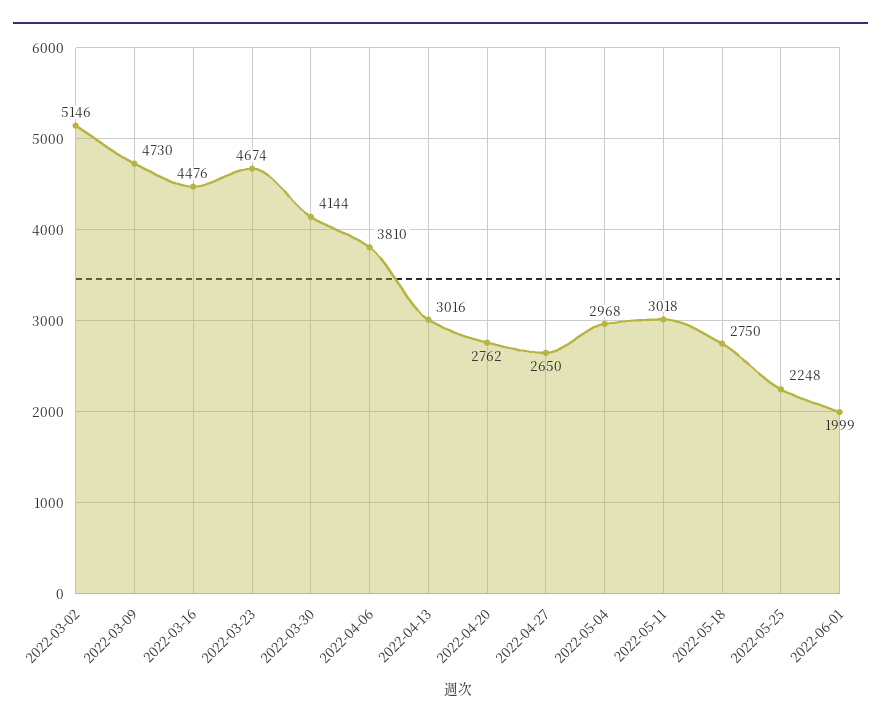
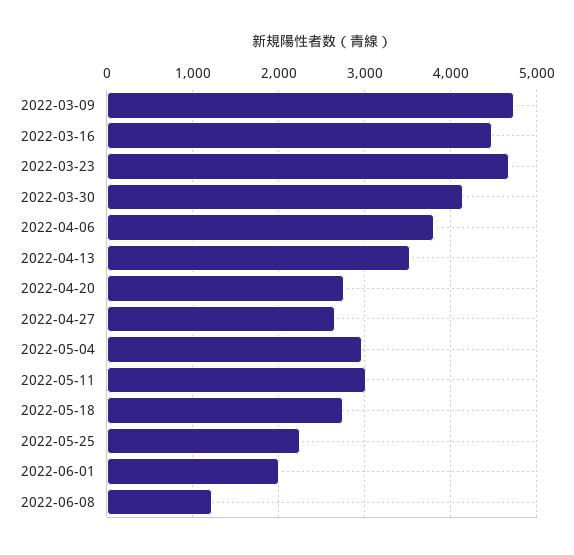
2022-03-02: 5146 -> none
2022-04-13: 3016 -> 3500
2022-06-08: none -> 1200

